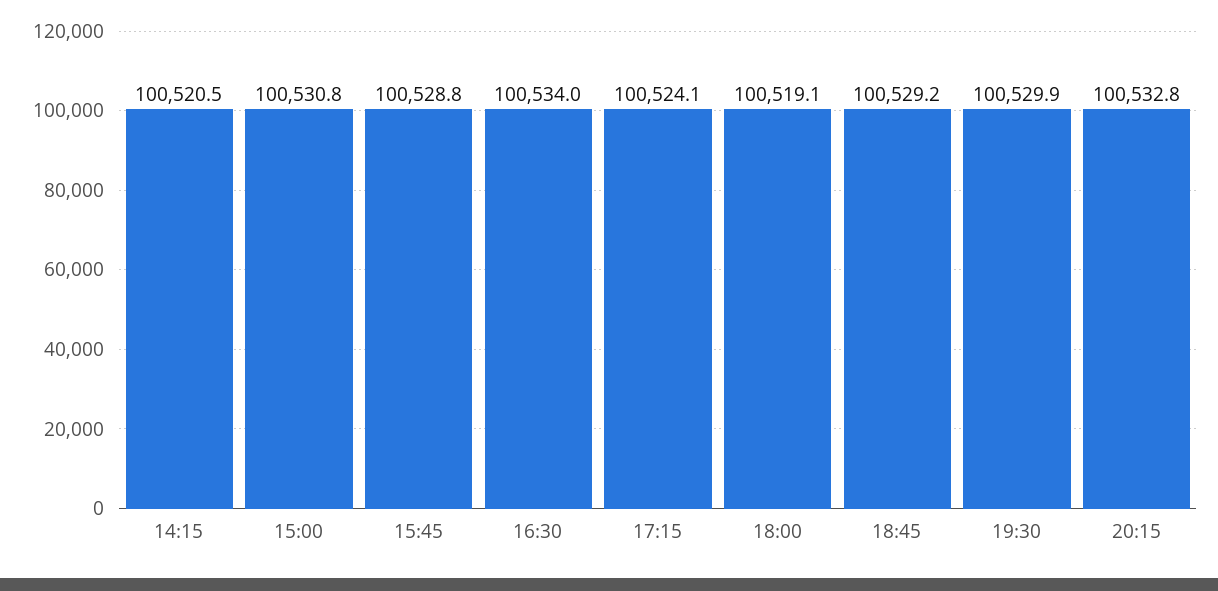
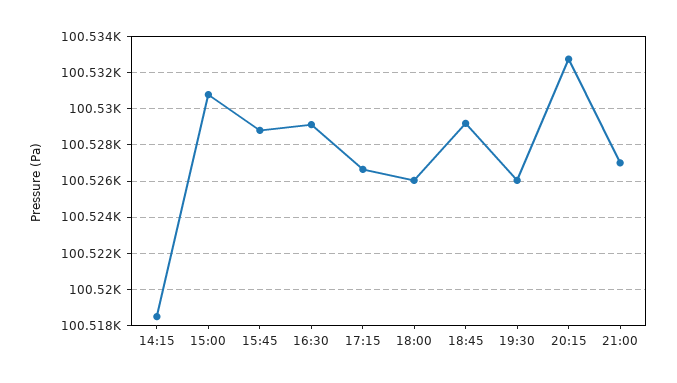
14:15: 100520.5 -> 100518.5
16:30: 100534 -> 100529
17:15: 100524.1 -> 100526.5
18:00: 100519.1 -> 100526
19:30: 100529.9 -> 100526
21:00: none -> 100527

